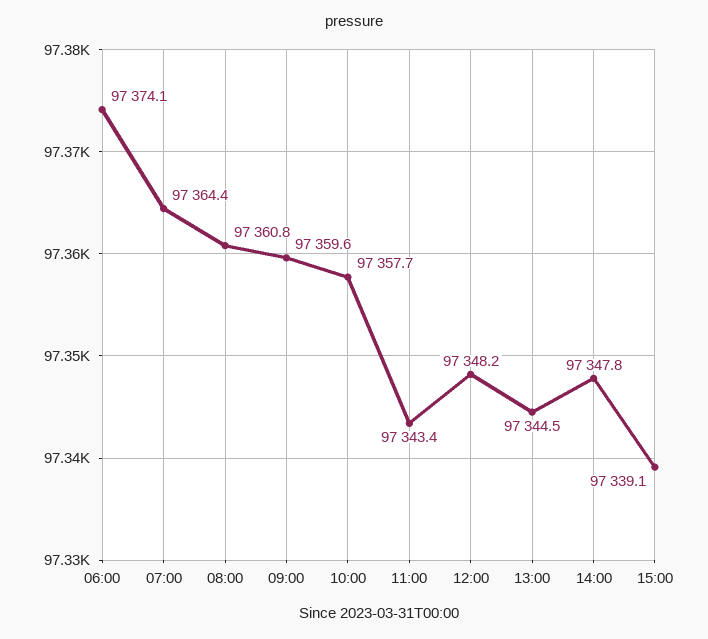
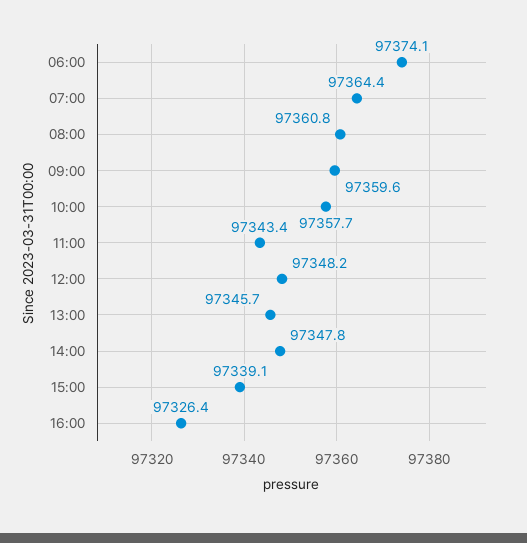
13:00: 97344.5 -> 97345.7
16:00: none -> 97326.4

